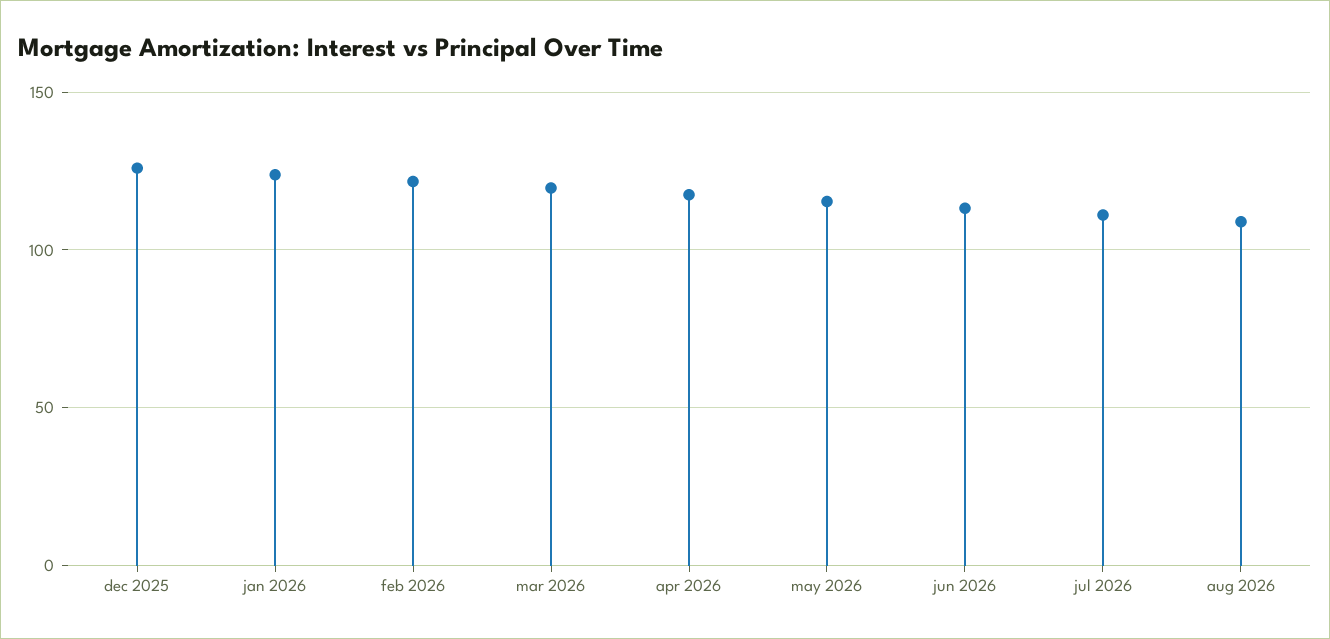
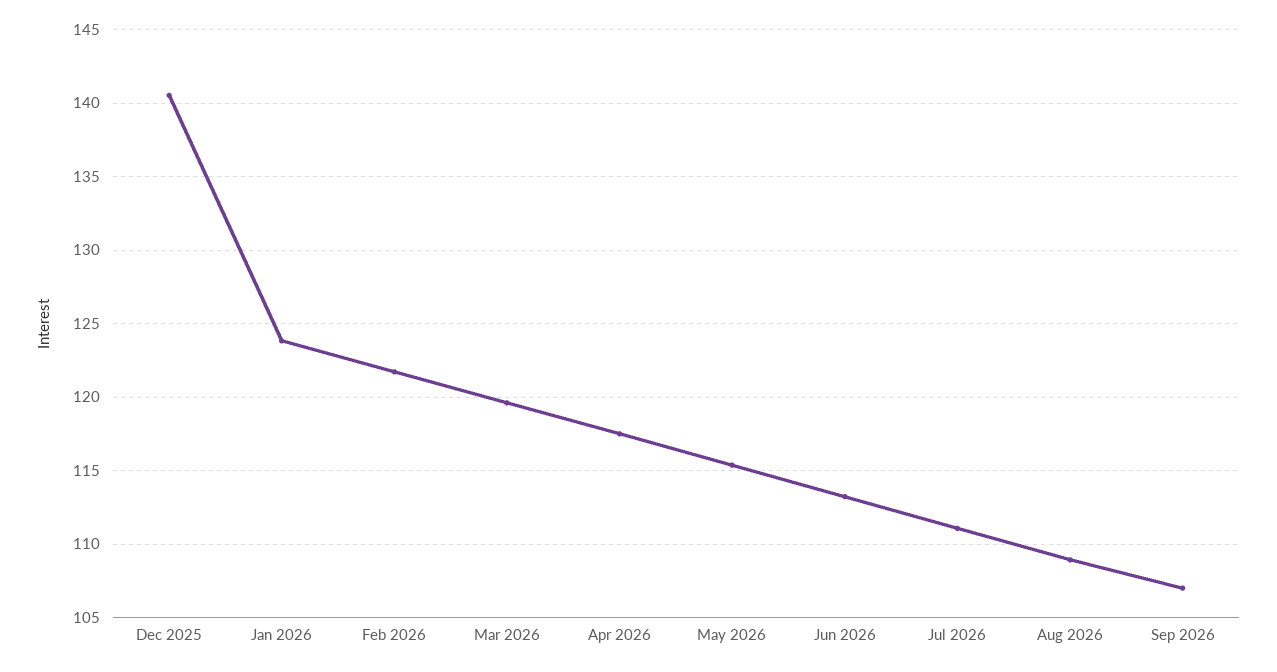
dec 2025: 125 -> 140.5
Sep 2026: none -> 107

